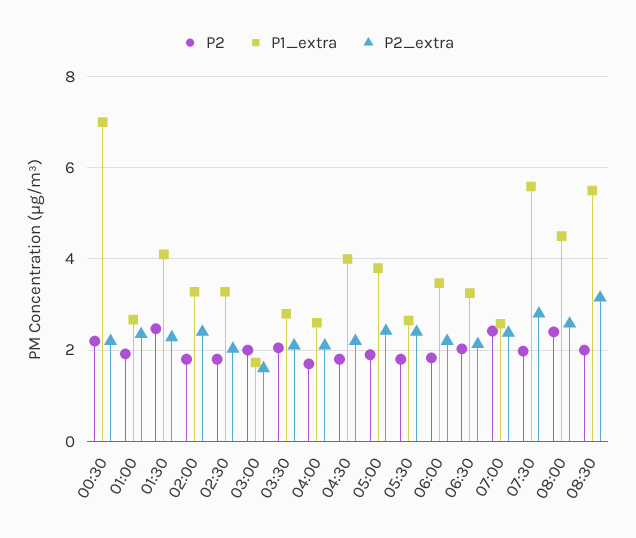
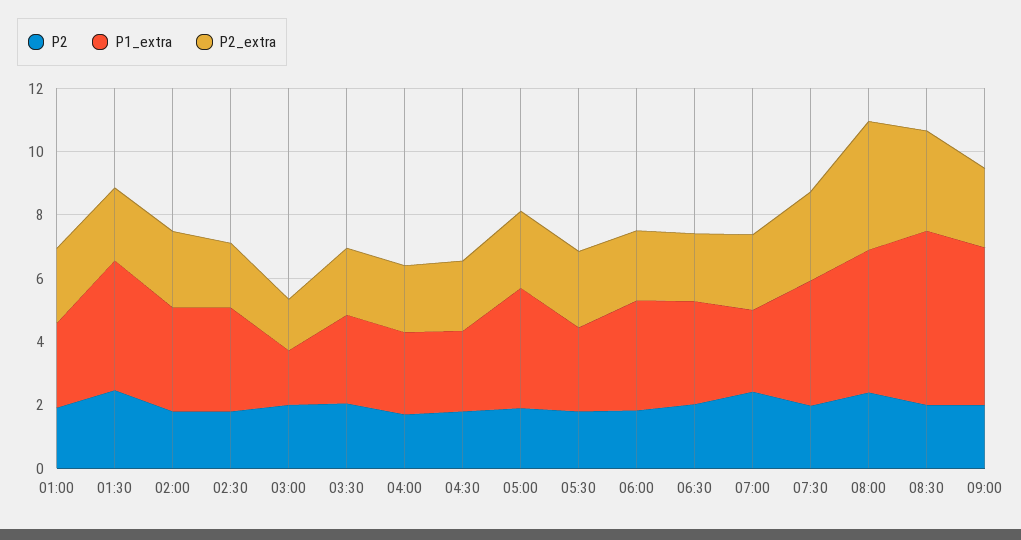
P2, 00:30: 2.2 -> none
P1_extra, 00:30: 7 -> none
P2_extra, 00:30: 2.2 -> none
P1_extra, 04:30: 4 -> 2.5
P1_extra, 07:30: 5.6 -> 4
P2_extra, 08:00: 2.6 -> 4
P2, 09:00: none -> 2
P1_extra, 09:00: none -> 5
P2_extra, 09:00: none -> 2.5

